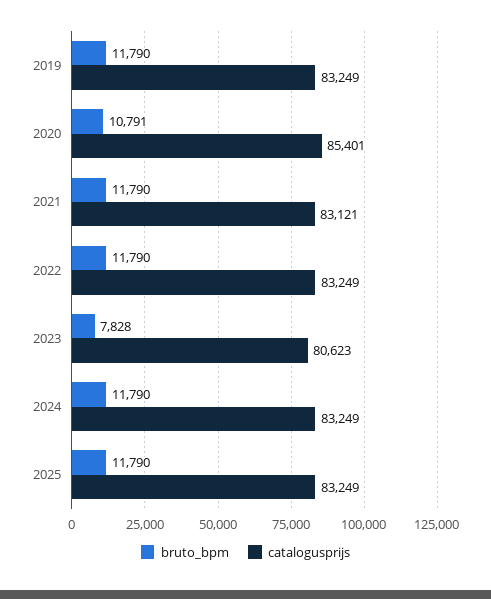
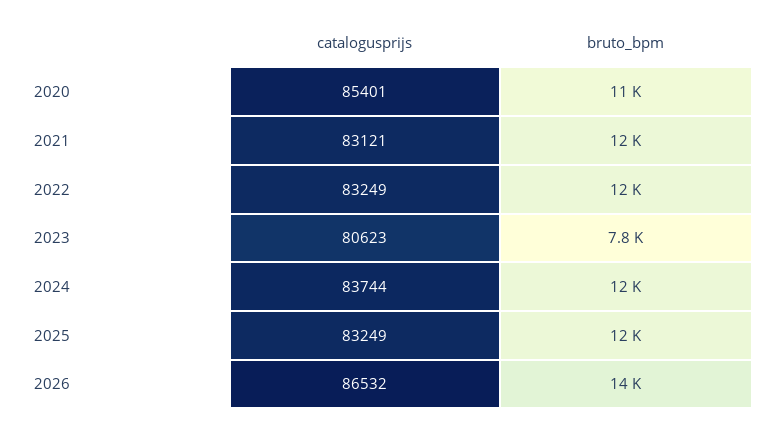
bruto_bpm, 2019: 11790 -> none
catalogusprijs, 2019: 83249 -> none
catalogusprijs, 2024: 83249 -> 83744
catalogusprijs, 2026: none -> 86532
bruto_bpm, 2026: none -> 14000

